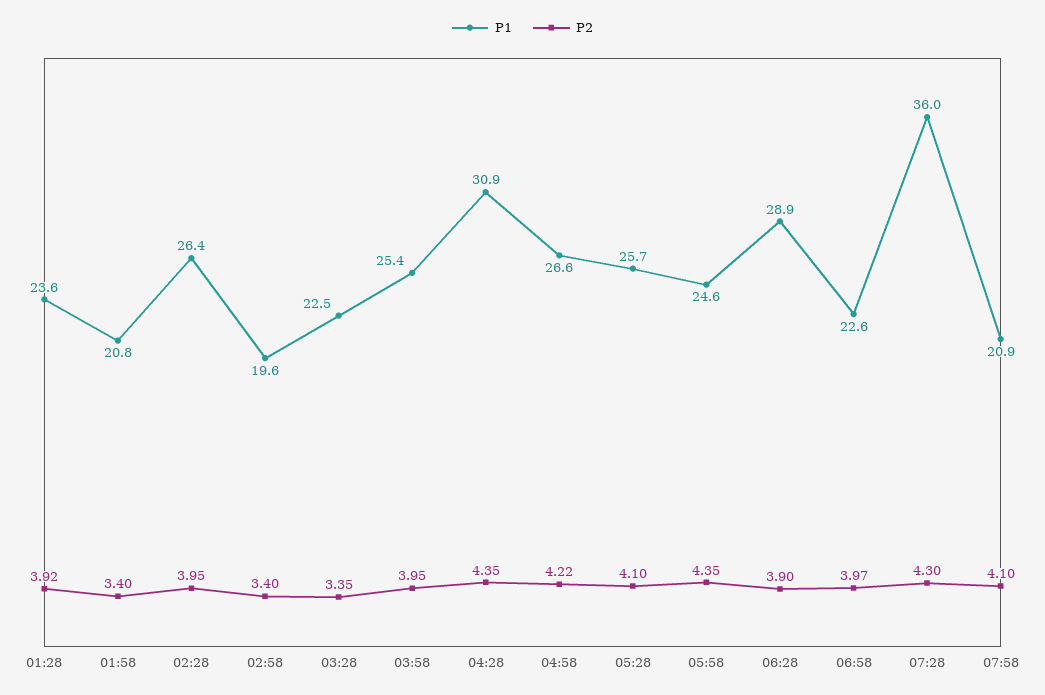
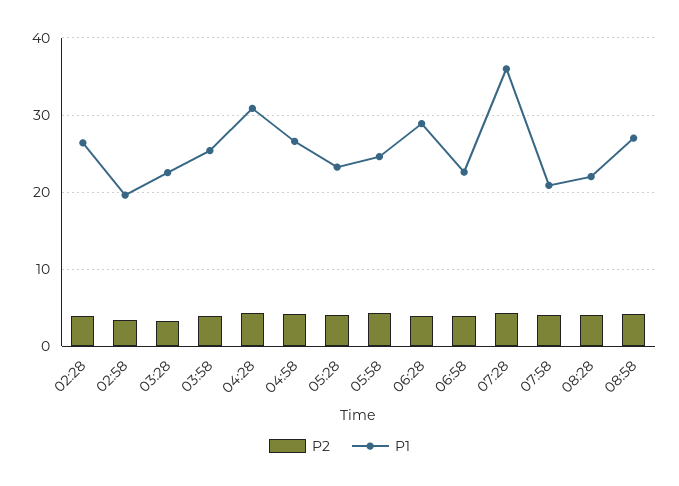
P1, 01:28: 23.6 -> none
P2, 01:28: 3.92 -> none
P1, 01:58: 20.8 -> none
P2, 01:58: 3.4 -> none
P1, 05:28: 25.7 -> 23
P2, 08:28: none -> 4
P1, 08:28: none -> 22
P2, 08:58: none -> 4
P1, 08:58: none -> 27

